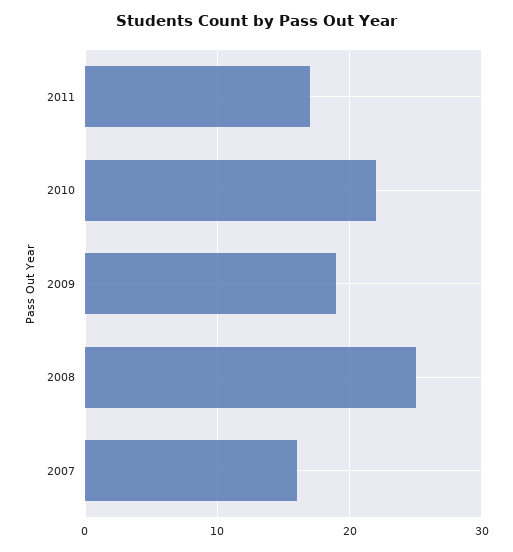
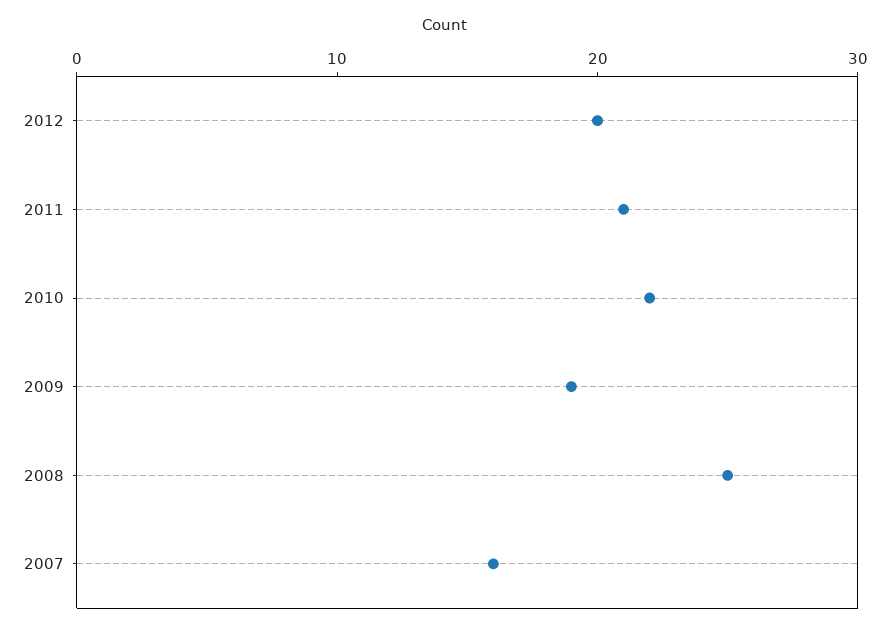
2011: 17 -> 21
2012: none -> 20

